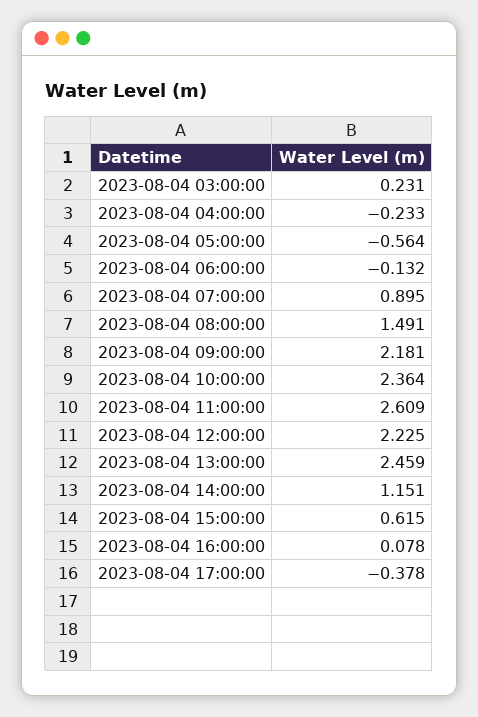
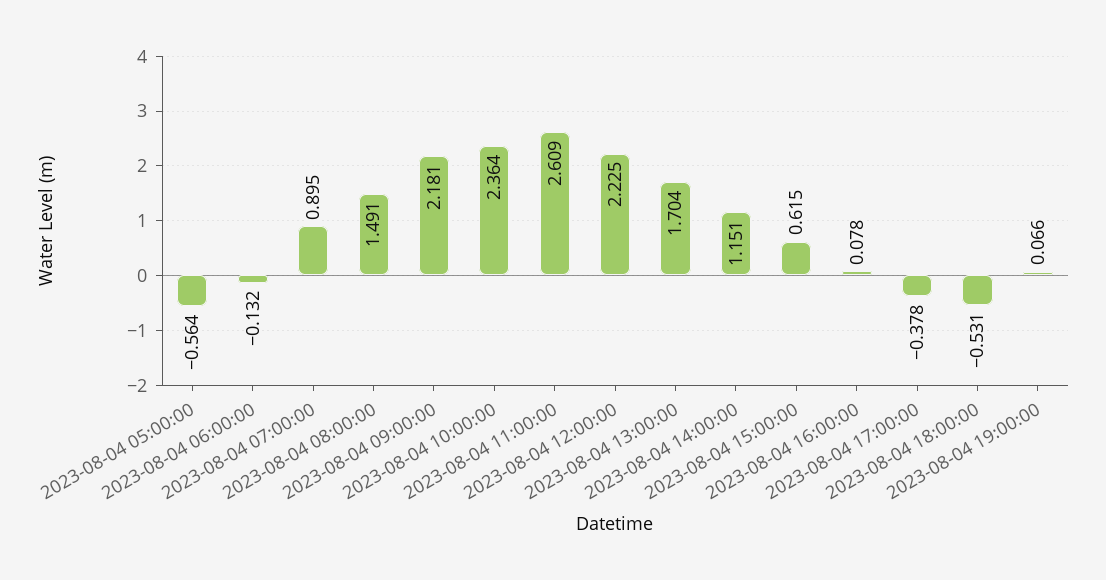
2023-08-04 03:00:00: 0.231 -> none
2023-08-04 04:00:00: -0.233 -> none
2023-08-04 13:00:00: 2.459 -> 1.704
2023-08-04 18:00:00: none -> -0.531
2023-08-04 19:00:00: none -> 0.066

